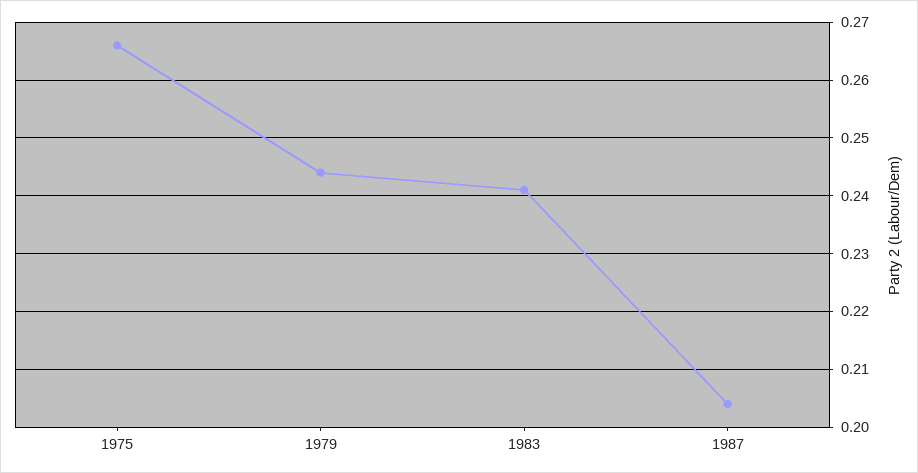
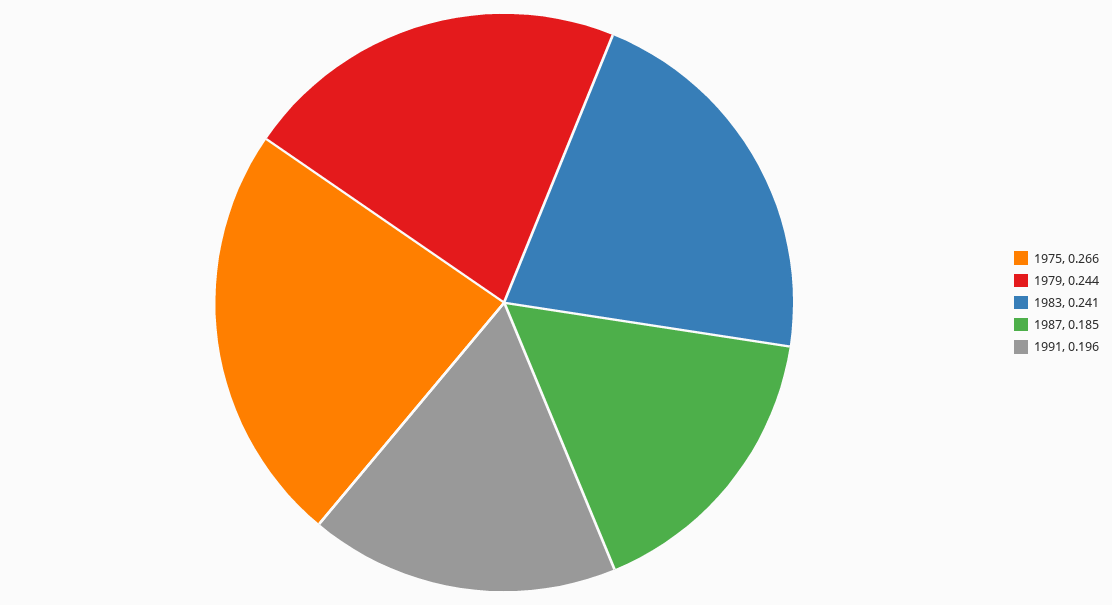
1987: 0.205 -> 0.185
1991: none -> 0.196

